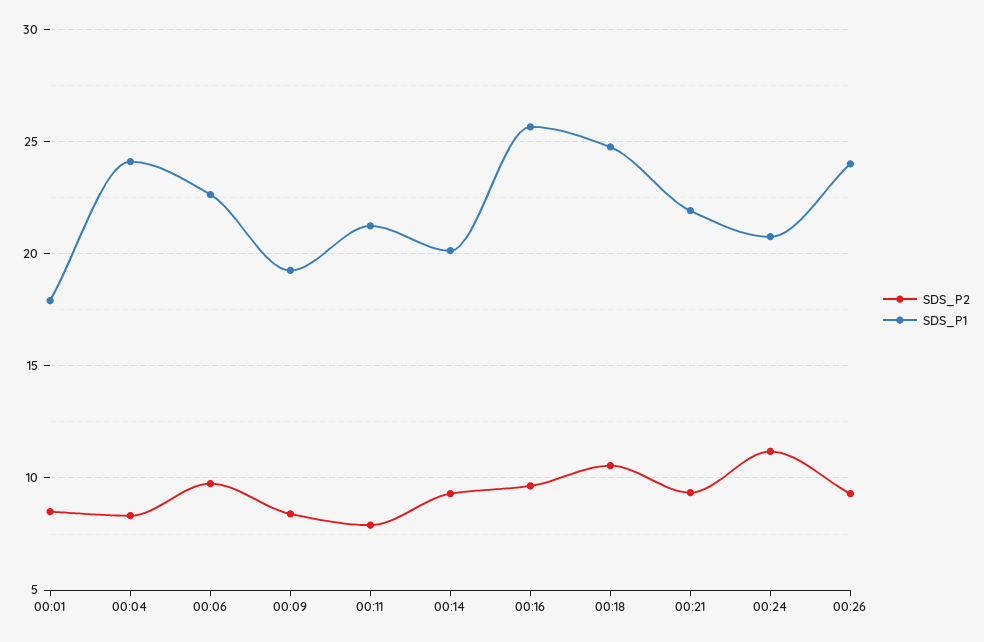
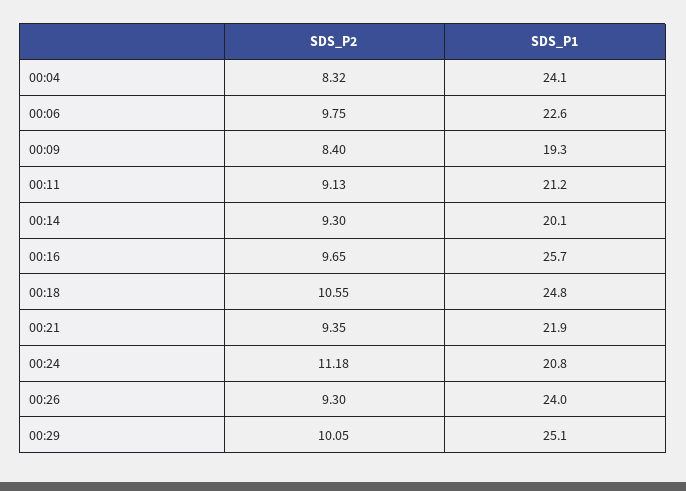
SDS_P2, 00:01: 8.5 -> none
SDS_P1, 00:01: 18 -> none
SDS_P2, 00:11: 8 -> 9.13
SDS_P2, 00:29: none -> 10.05
SDS_P1, 00:29: none -> 25.1

